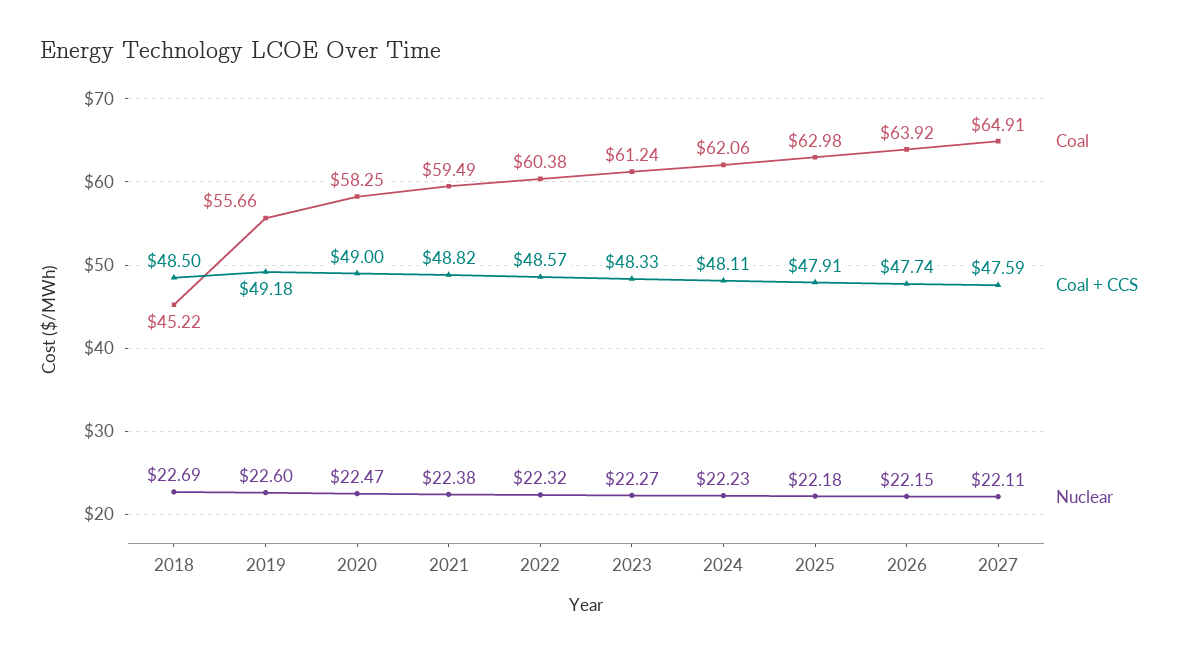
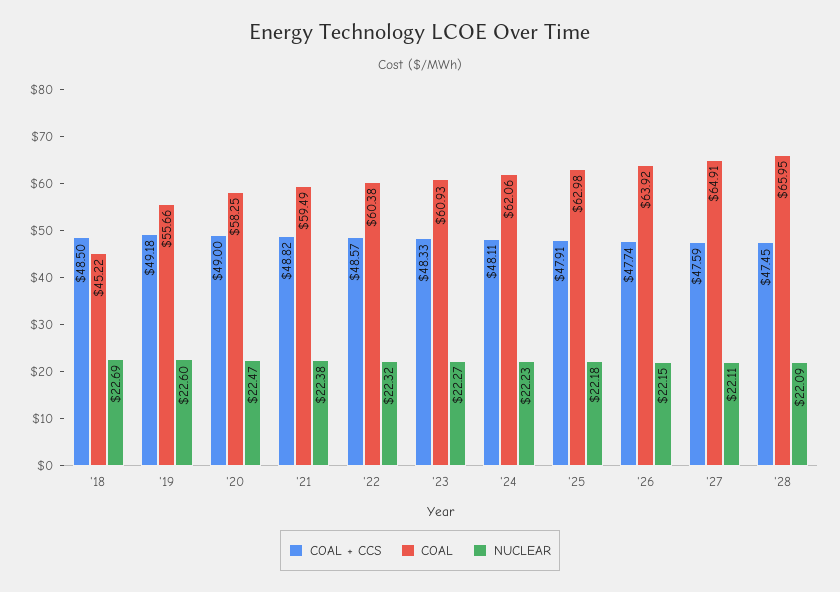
Coal, 2023: 61.24 -> 60.93
Coal + CCS, '28: none -> 47.45
Coal, '28: none -> 65.95
Nuclear, '28: none -> 22.09

